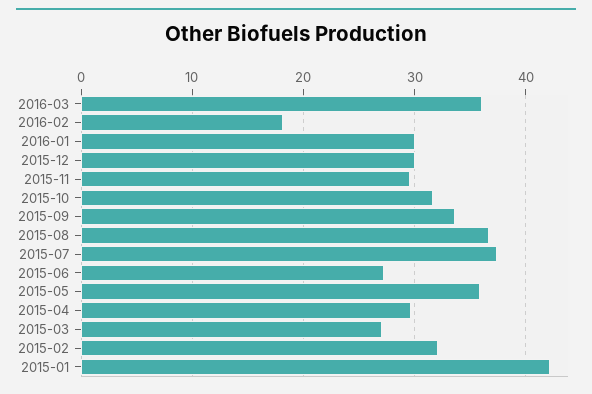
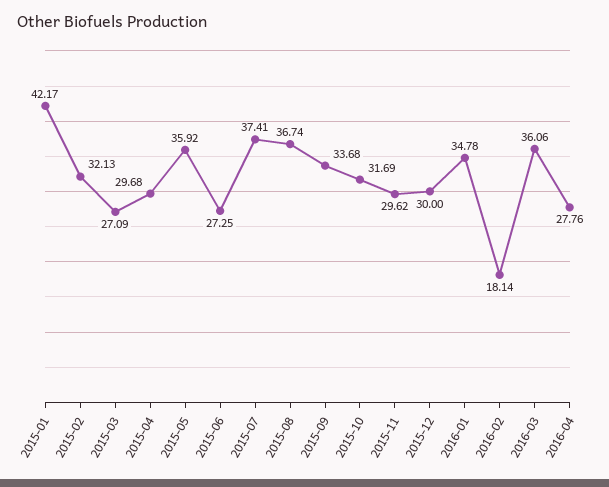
2016-01: 30 -> 34.78
2016-04: none -> 27.76

